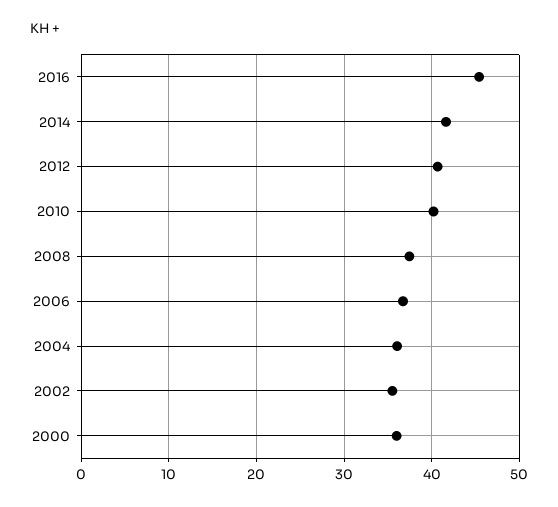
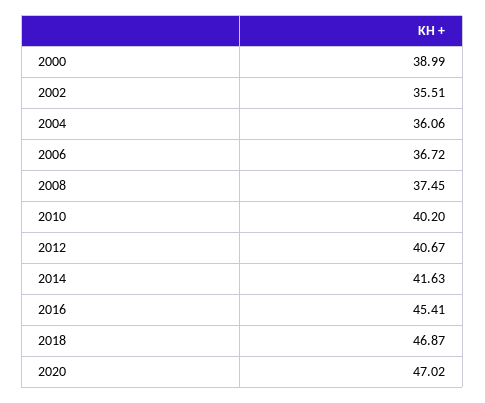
2000: 36 -> 38.99
2018: none -> 46.87
2020: none -> 47.02

